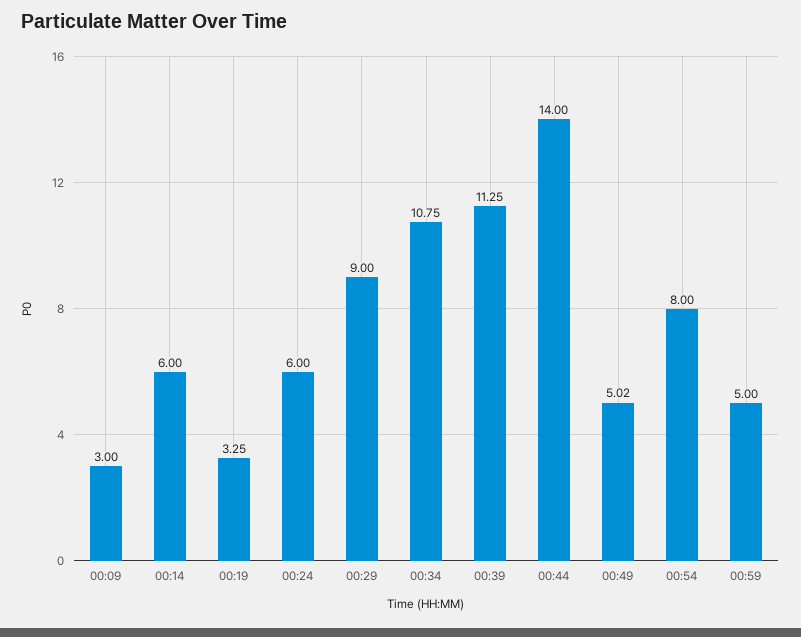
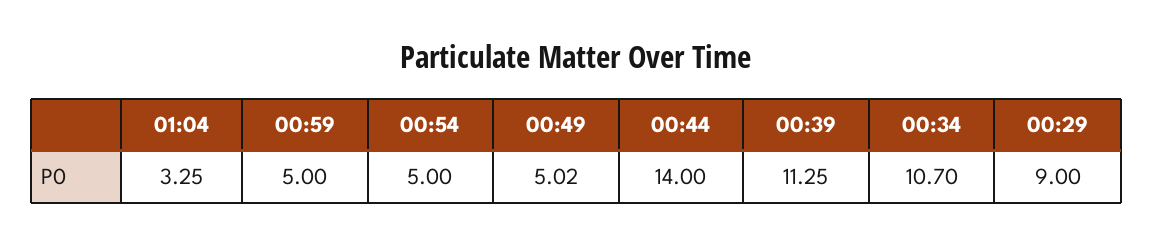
00:09: 3 -> none
00:14: 6 -> none
00:19: 3.25 -> none
00:24: 6 -> none
00:34: 10.75 -> 10.7
00:54: 8 -> 5
01:04: none -> 3.25

